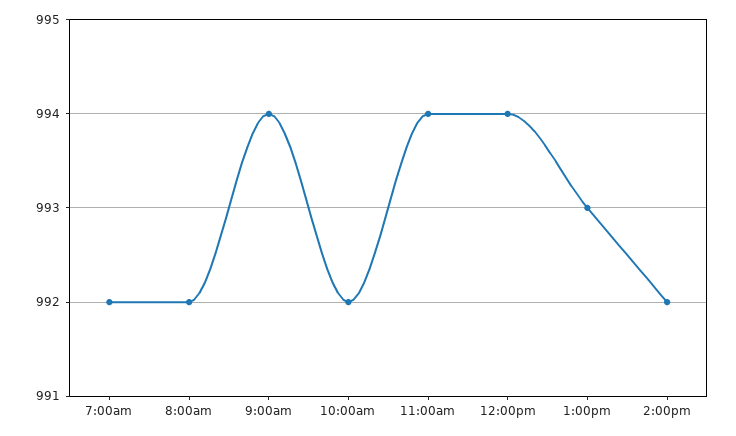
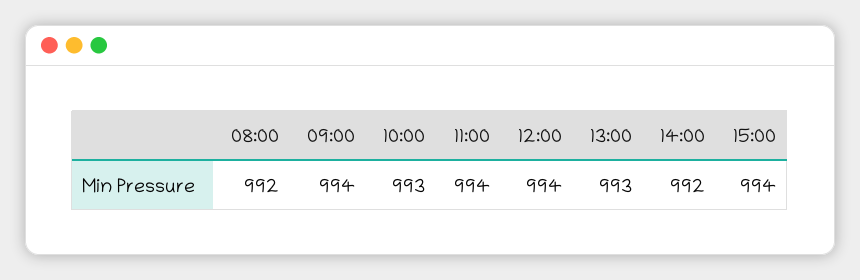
7:00am: 992 -> none
10:00am: 992 -> 993
15:00: none -> 994

